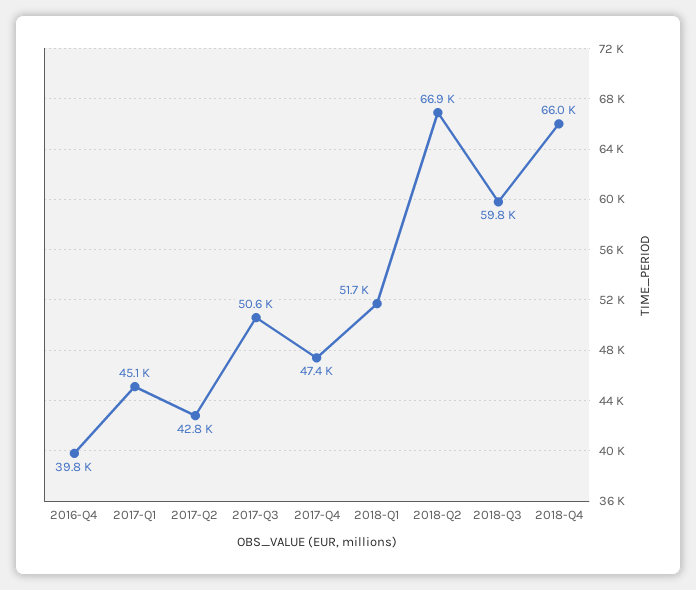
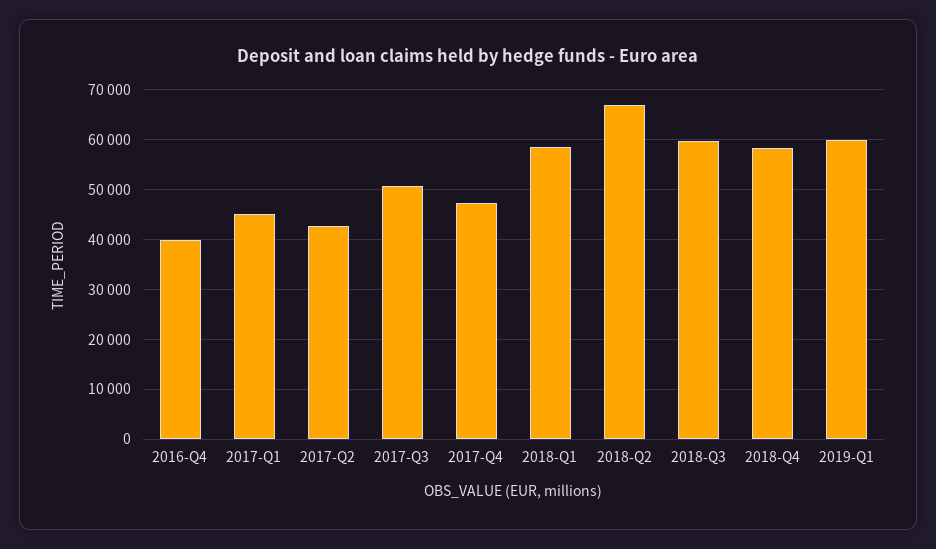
2018-Q1: 51700 -> 58000
2018-Q4: 66000 -> 58000
2019-Q1: none -> 60000

